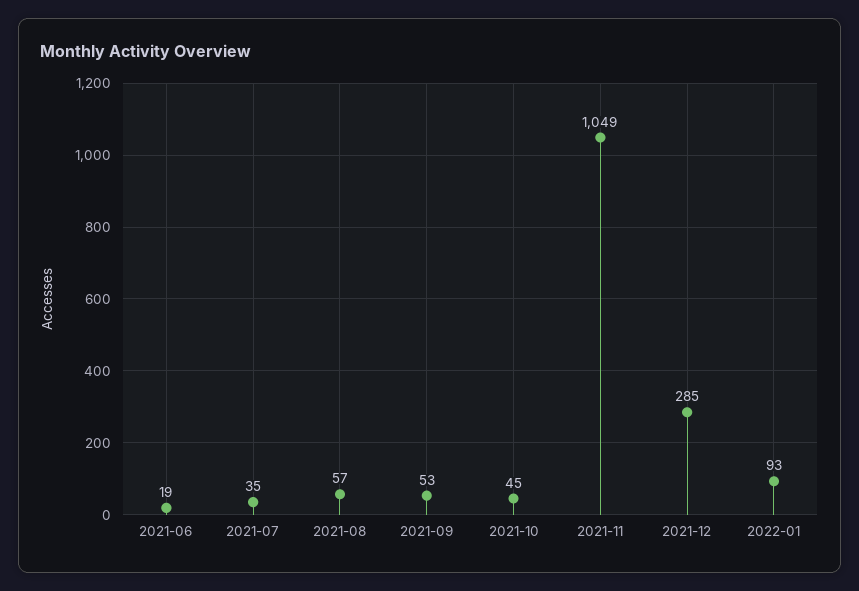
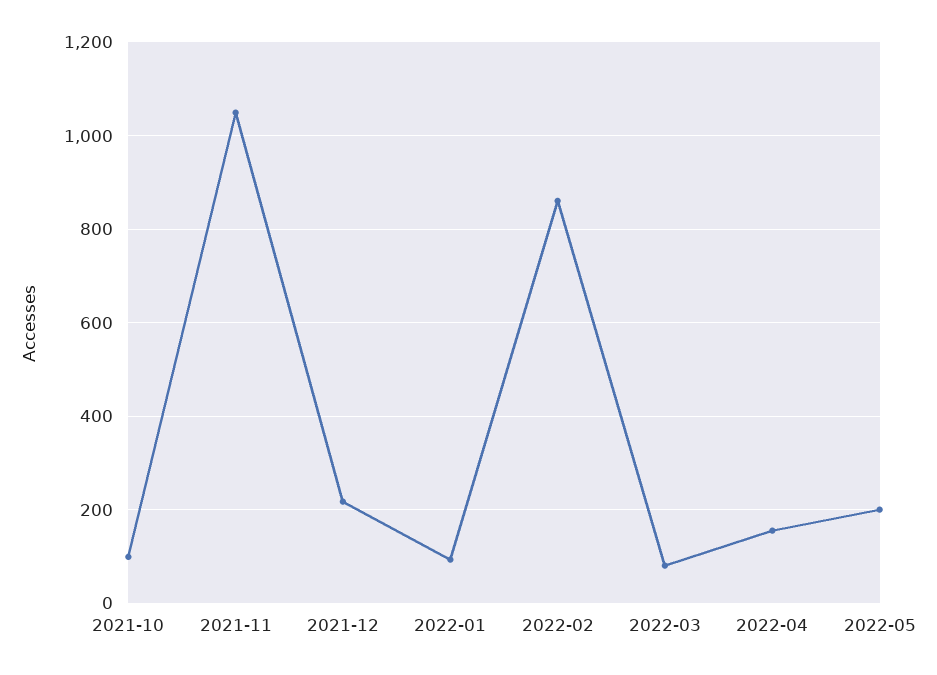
2021-06: 19 -> none
2021-07: 35 -> none
2021-08: 57 -> none
2021-09: 53 -> none
2021-10: 45 -> 100
2021-12: 285 -> 220
2022-02: none -> 860
2022-03: none -> 80
2022-04: none -> 160
2022-05: none -> 200

